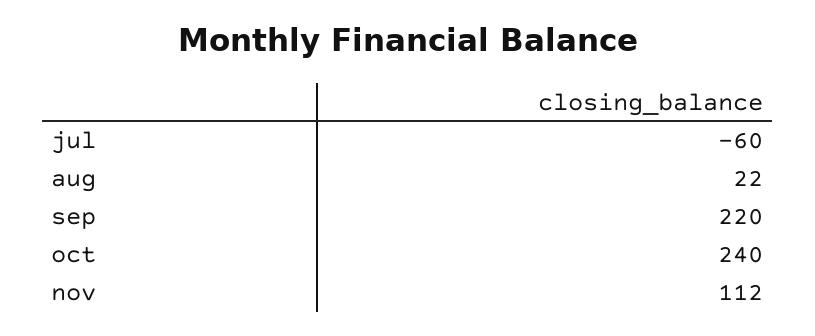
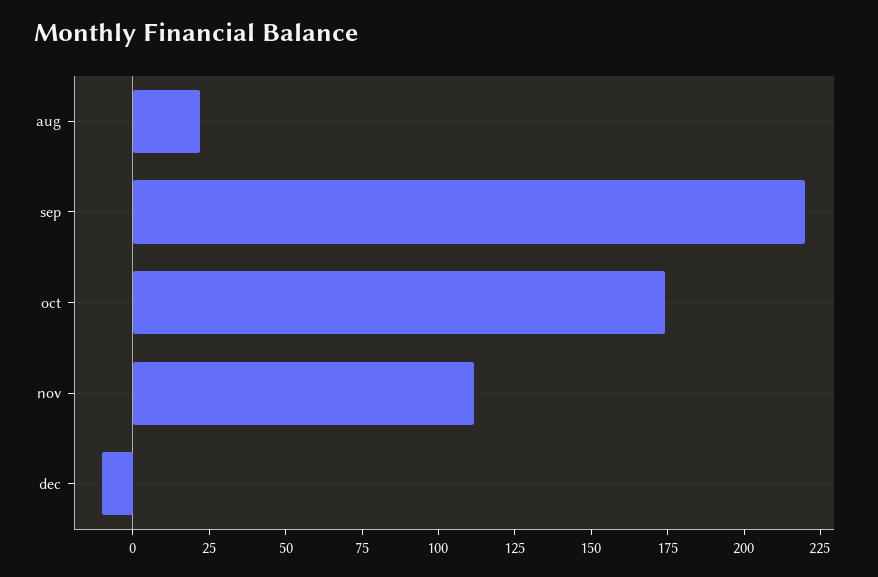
jul: -60 -> none
oct: 240 -> 175
dec: none -> -10

